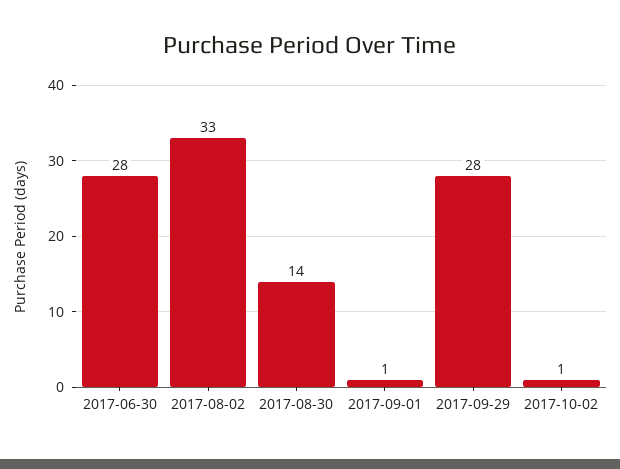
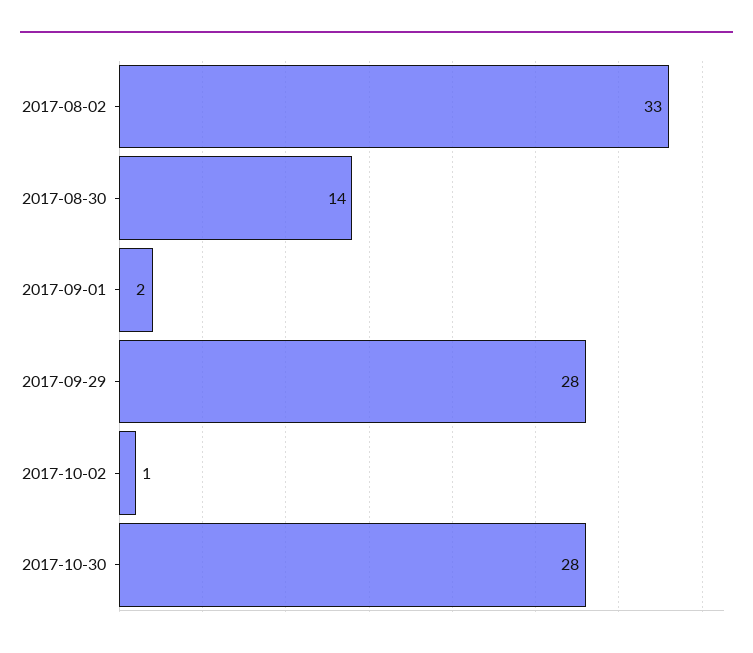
2017-06-30: 28 -> none
2017-09-01: 1 -> 2
2017-10-30: none -> 28

